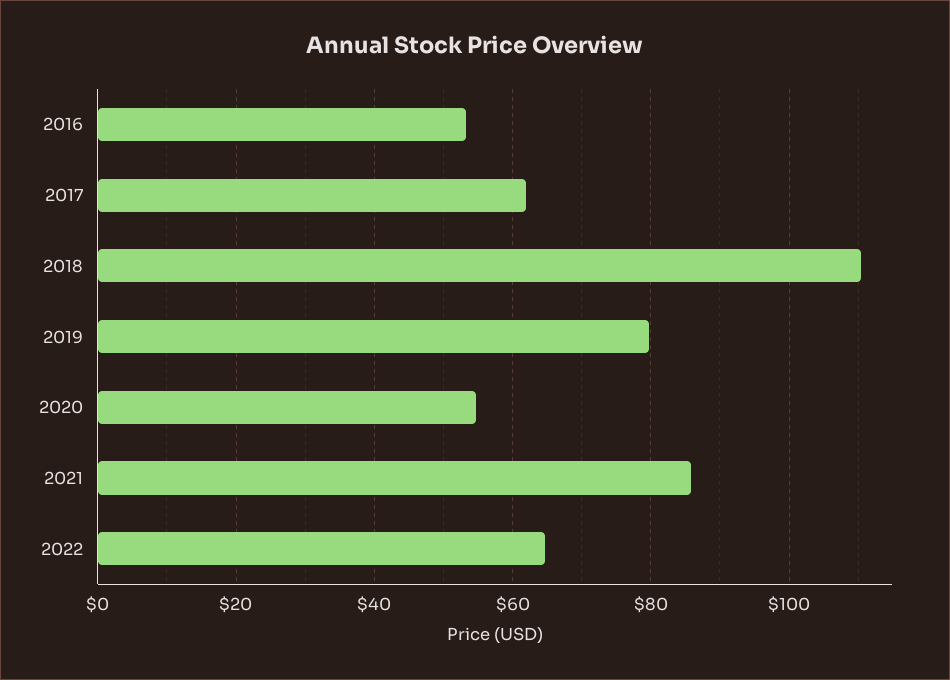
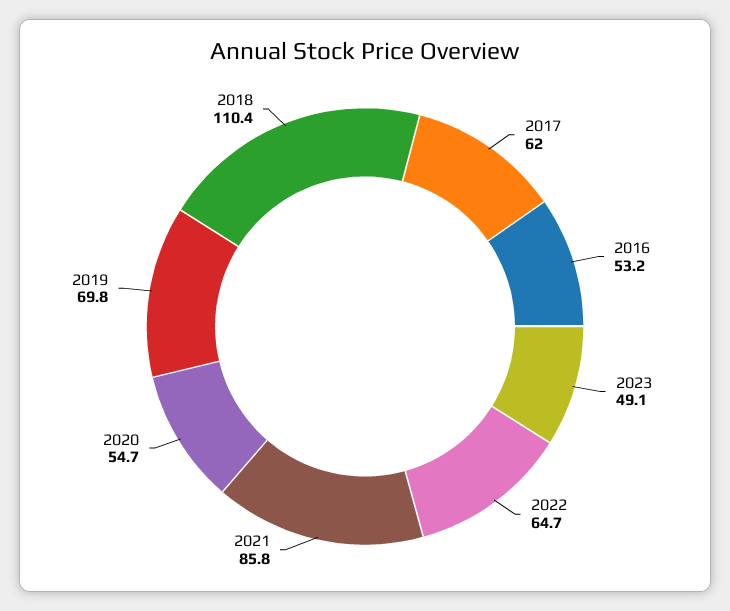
2019: 80 -> 69.8
2023: none -> 49.1

